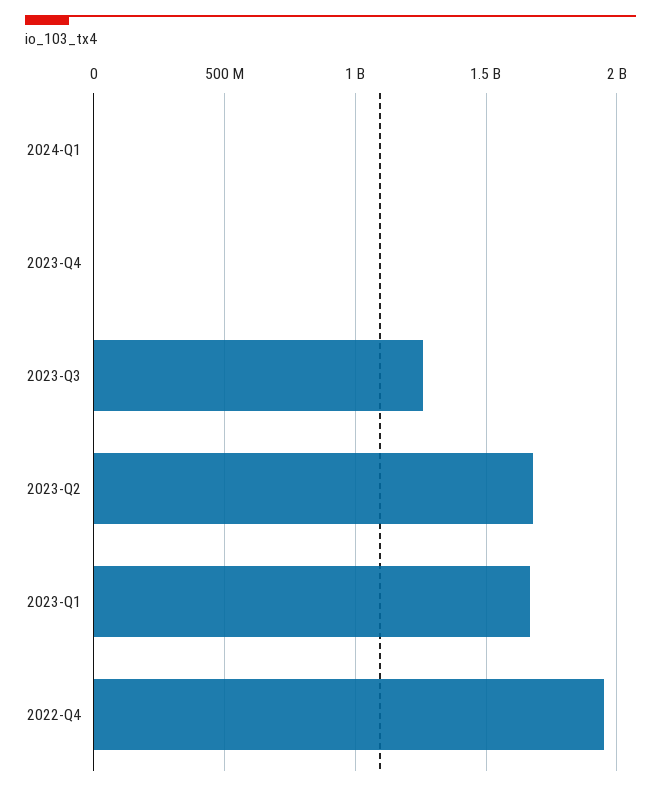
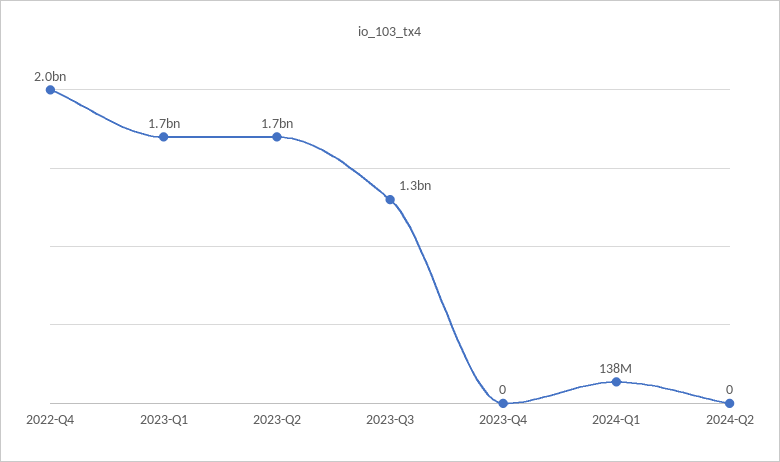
2024-Q1: 0 -> 138000000
2024-Q2: none -> 0

